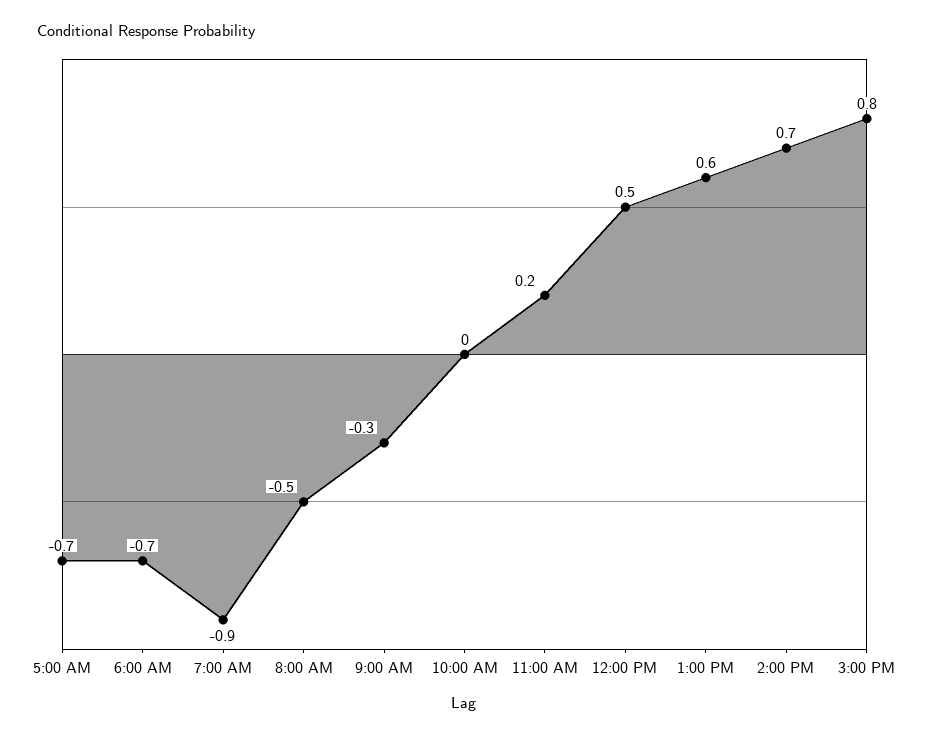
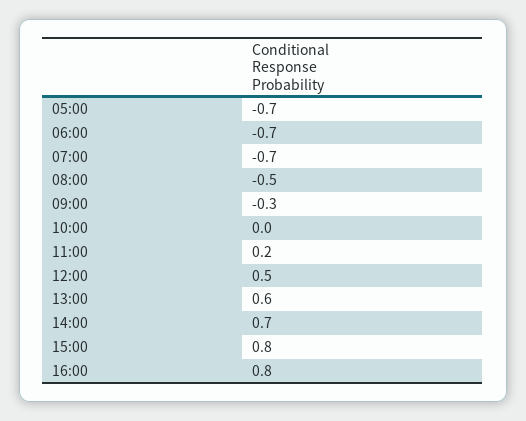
7:00 AM: -0.9 -> -0.7
16:00: none -> 0.8

